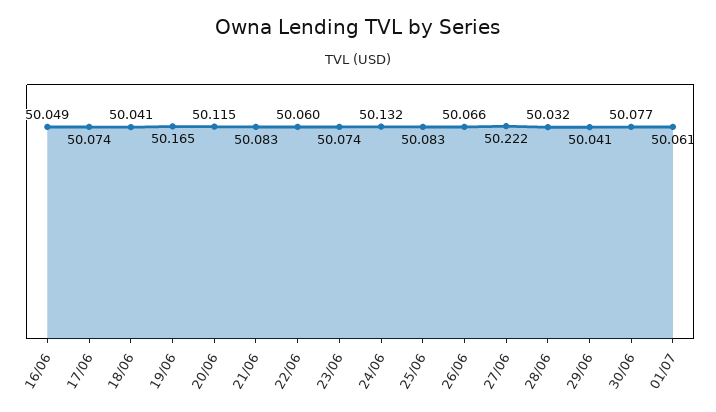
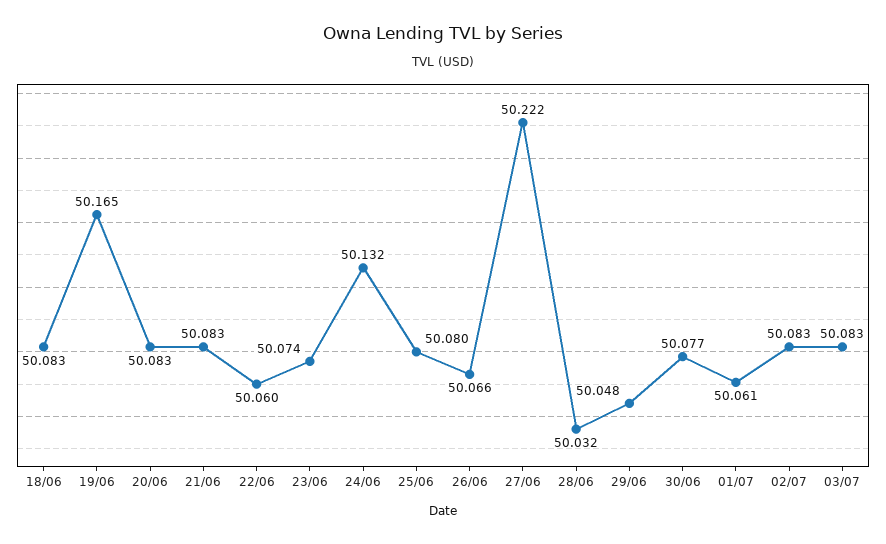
16/06: 50.049 -> none
17/06: 50.074 -> none
18/06: 50.041 -> 50.083
20/06: 50.115 -> 50.083
25/06: 50.083 -> 50.08
29/06: 50.041 -> 50.048
02/07: none -> 50.083
03/07: none -> 50.083

